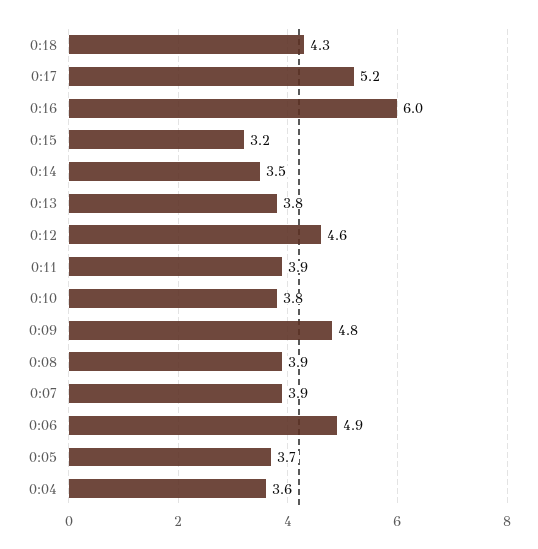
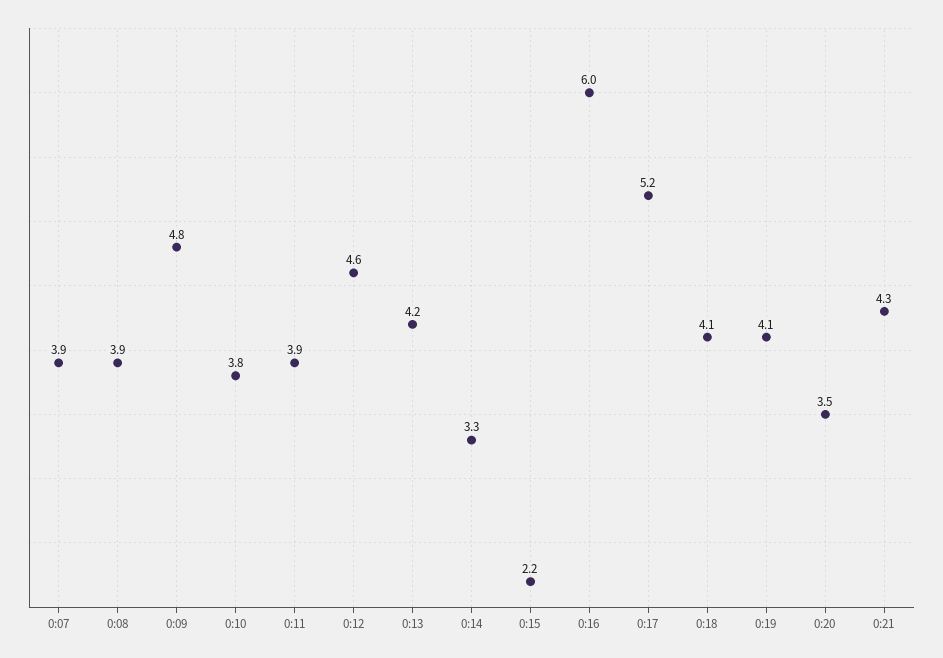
0:18: 4.3 -> 4.1
0:15: 3.2 -> 2.2
0:14: 3.5 -> 3.3
0:13: 3.8 -> 4.2
0:06: 4.9 -> none
0:05: 3.7 -> none
0:04: 3.6 -> none
0:19: none -> 4.1
0:20: none -> 3.5
0:21: none -> 4.3

